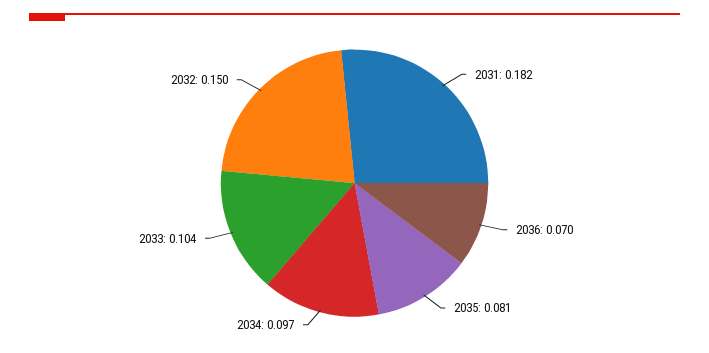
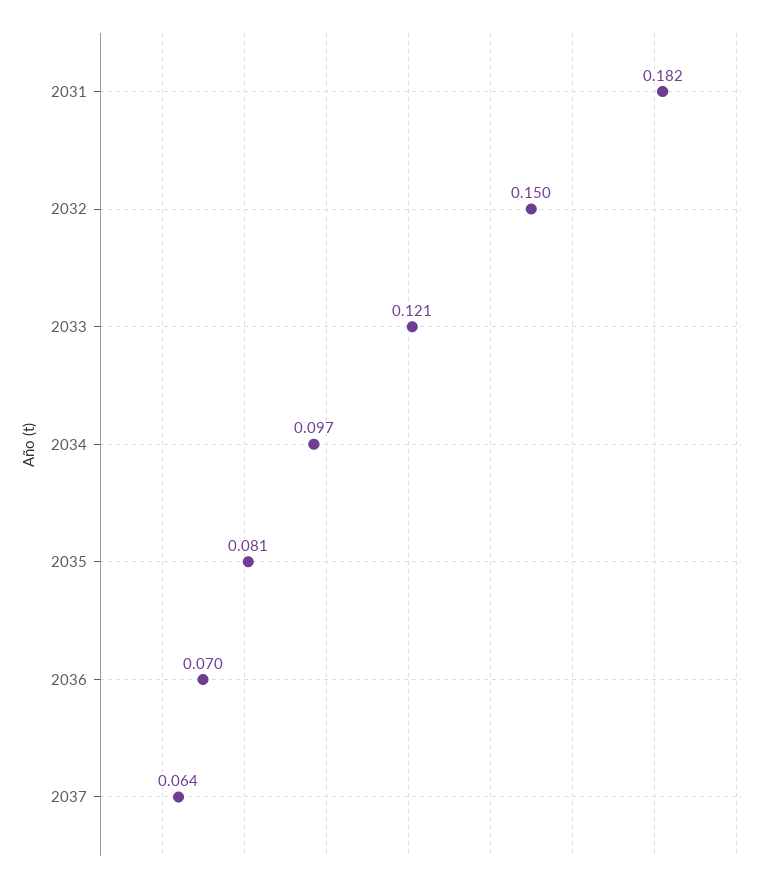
2033: 0.104 -> 0.121
2037: none -> 0.064

